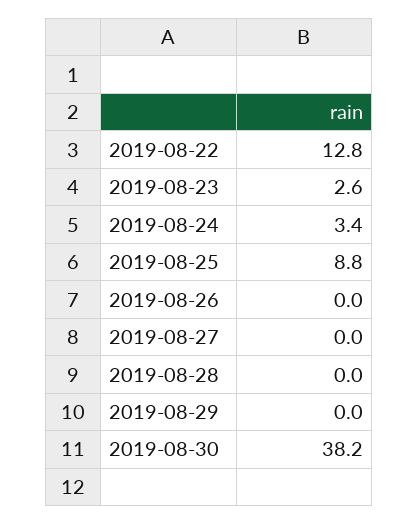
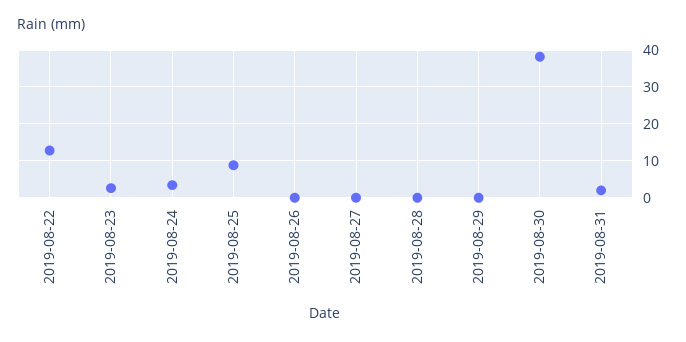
2019-08-31: none -> 2

